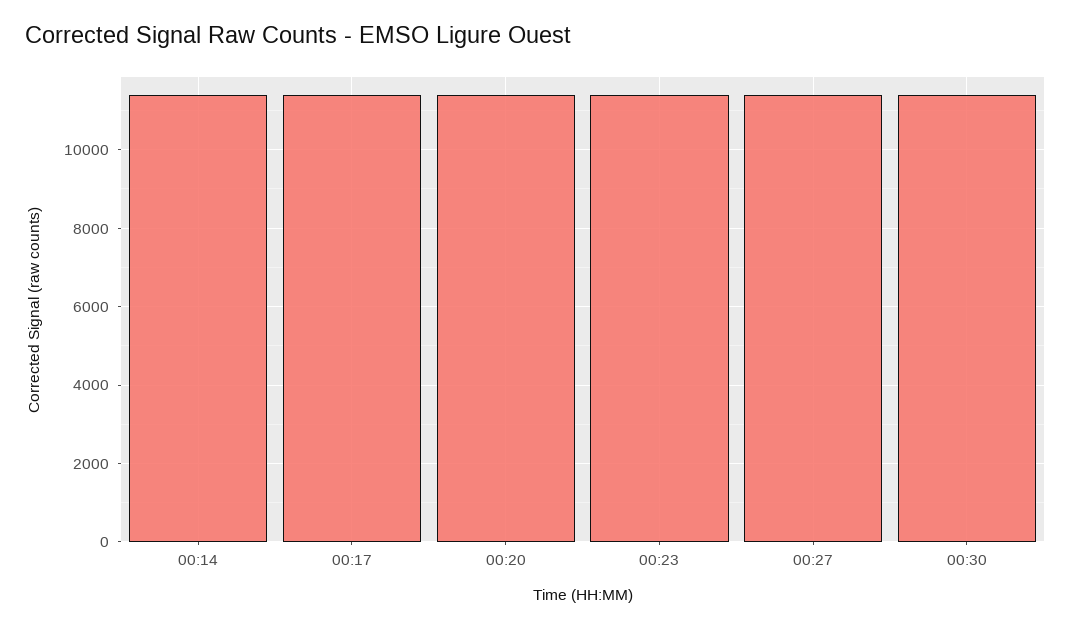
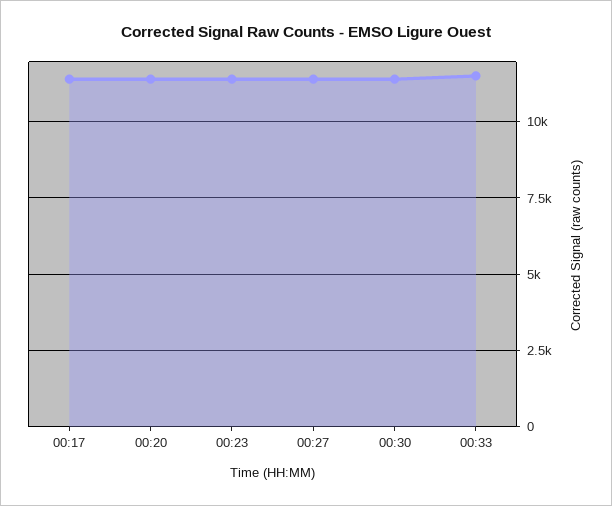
00:14: 11400 -> none
00:33: none -> 11500

